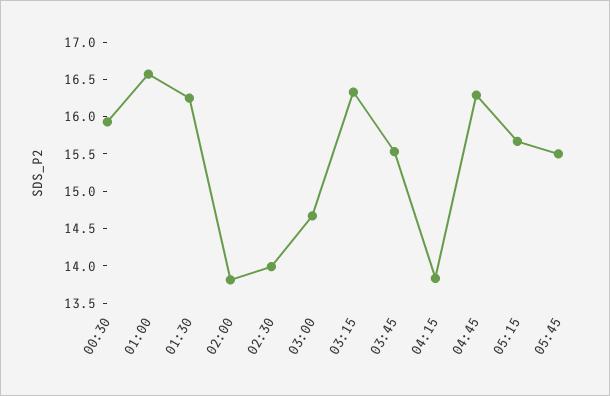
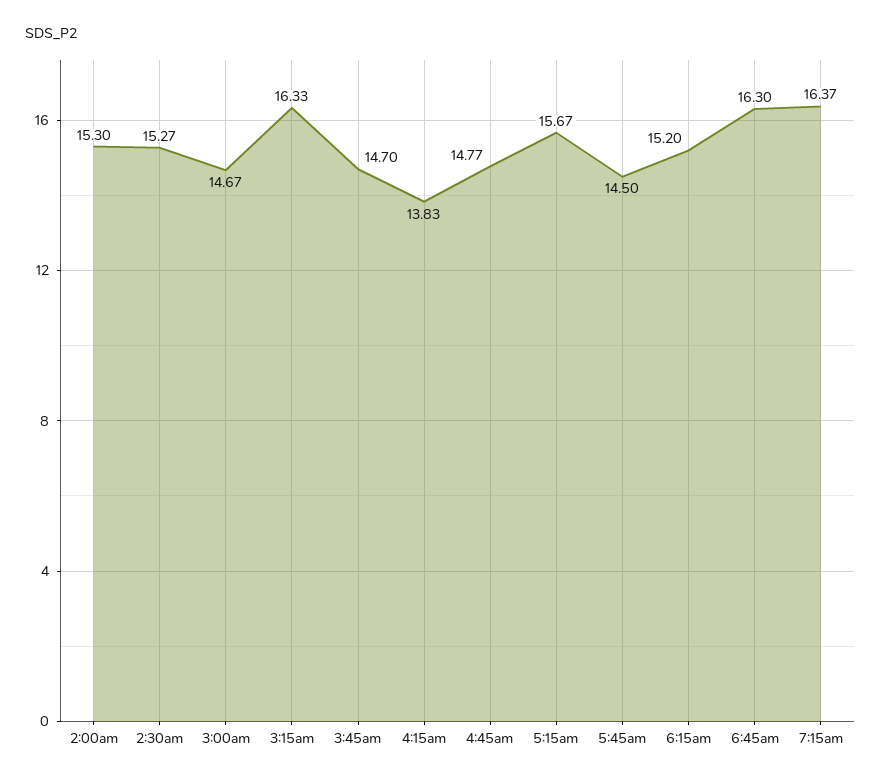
00:30: 16 -> none
01:00: 16.5 -> none
01:30: 16.25 -> none
02:00: 13.75 -> 15.3
02:30: 14 -> 15.27
03:45: 15.5 -> 14.7
04:45: 16.25 -> 14.77
05:45: 15.5 -> 14.5
6:15am: none -> 15.2
6:45am: none -> 16.3
7:15am: none -> 16.37

